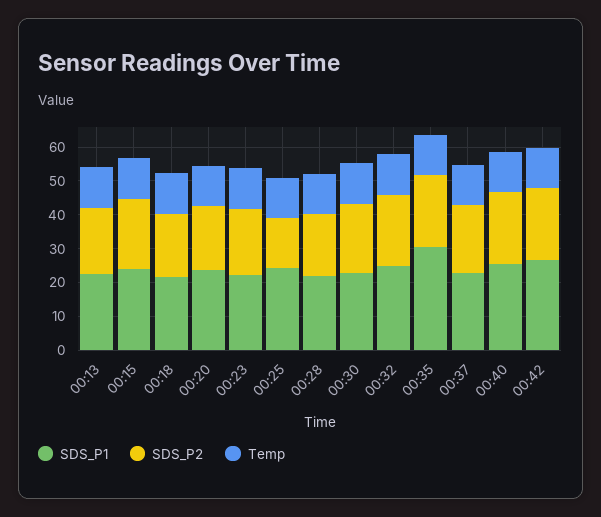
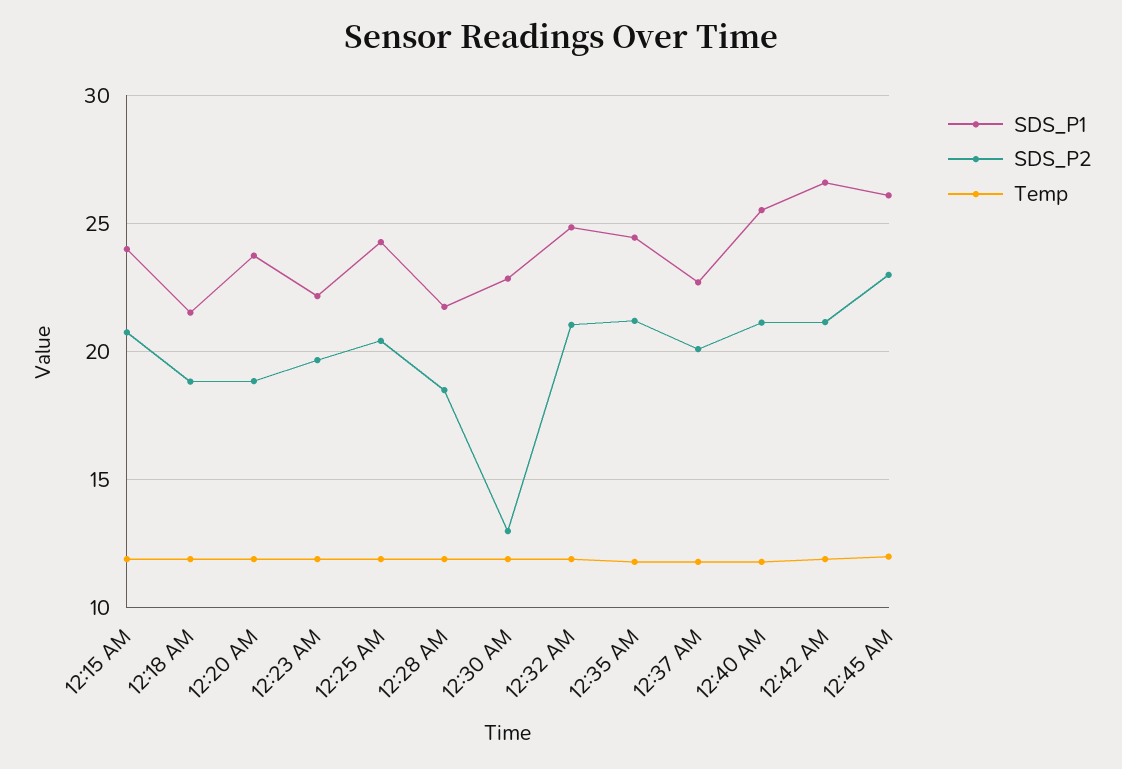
SDS_P1, 00:13: 22.5 -> none
SDS_P2, 00:13: 20 -> none
Temp, 00:13: 12.5 -> none
SDS_P2, 00:25: 15 -> 20.5
SDS_P2, 00:30: 20 -> 13
SDS_P1, 00:35: 30 -> 24.5
SDS_P1, 12:45 AM: none -> 26
SDS_P2, 12:45 AM: none -> 23
Temp, 12:45 AM: none -> 12

